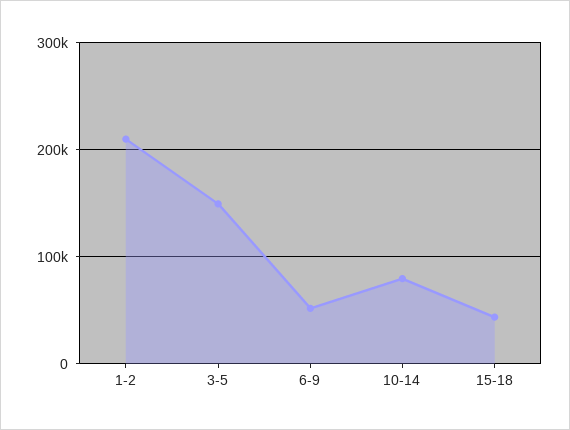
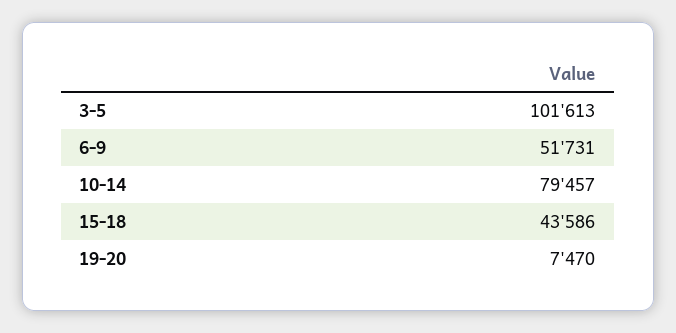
1-2: 210000 -> none
3-5: 150000 -> 101613
19-20: none -> 7470

